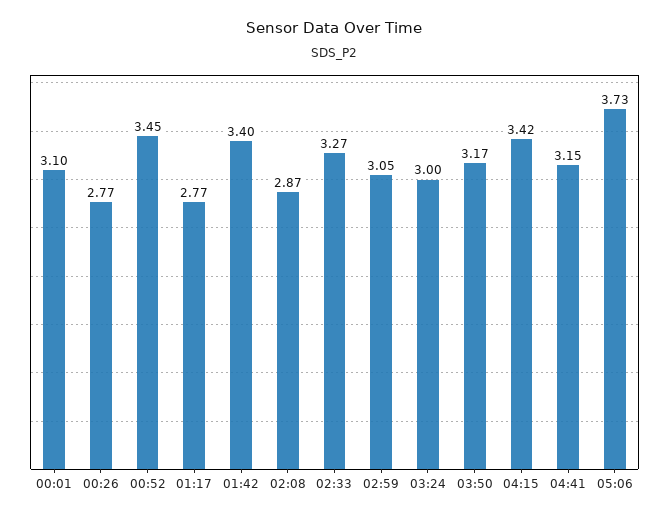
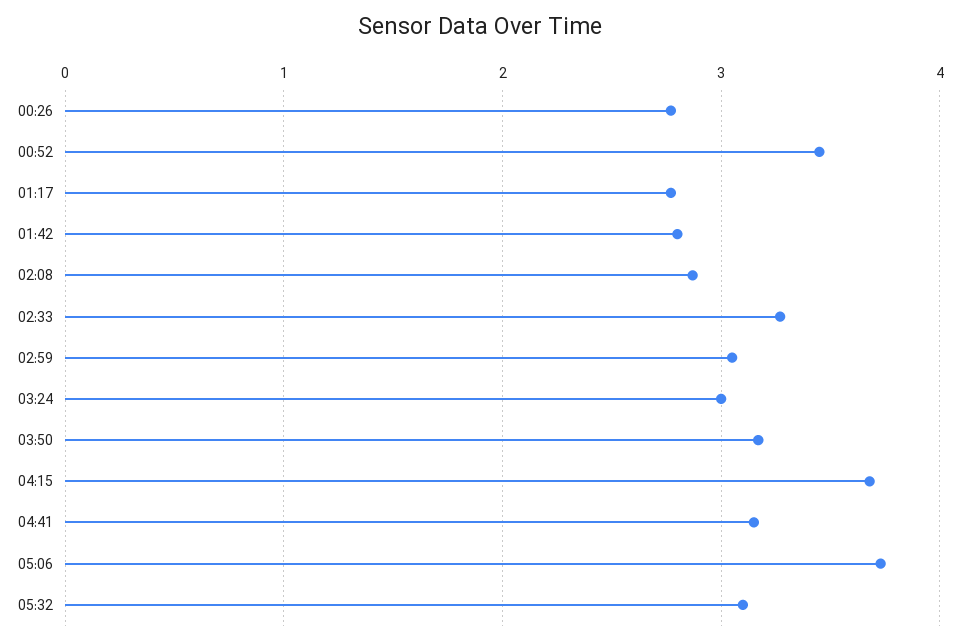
00:01: 3.1 -> none
01:42: 3.4 -> 2.8
04:15: 3.42 -> 3.7
05:32: none -> 3.1

